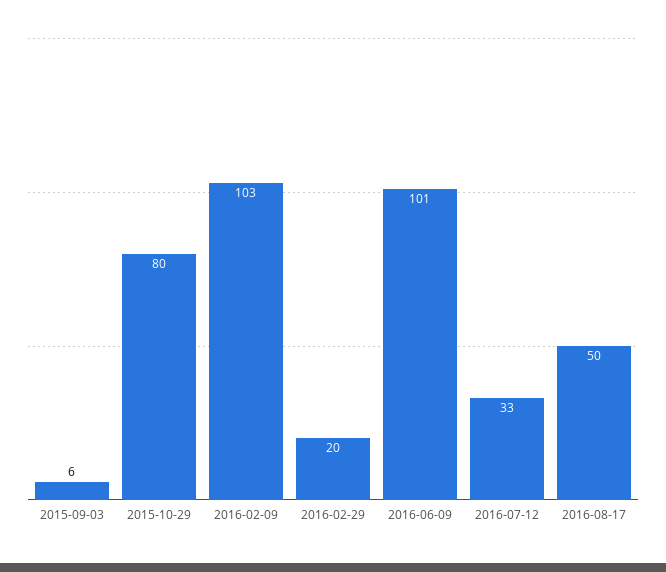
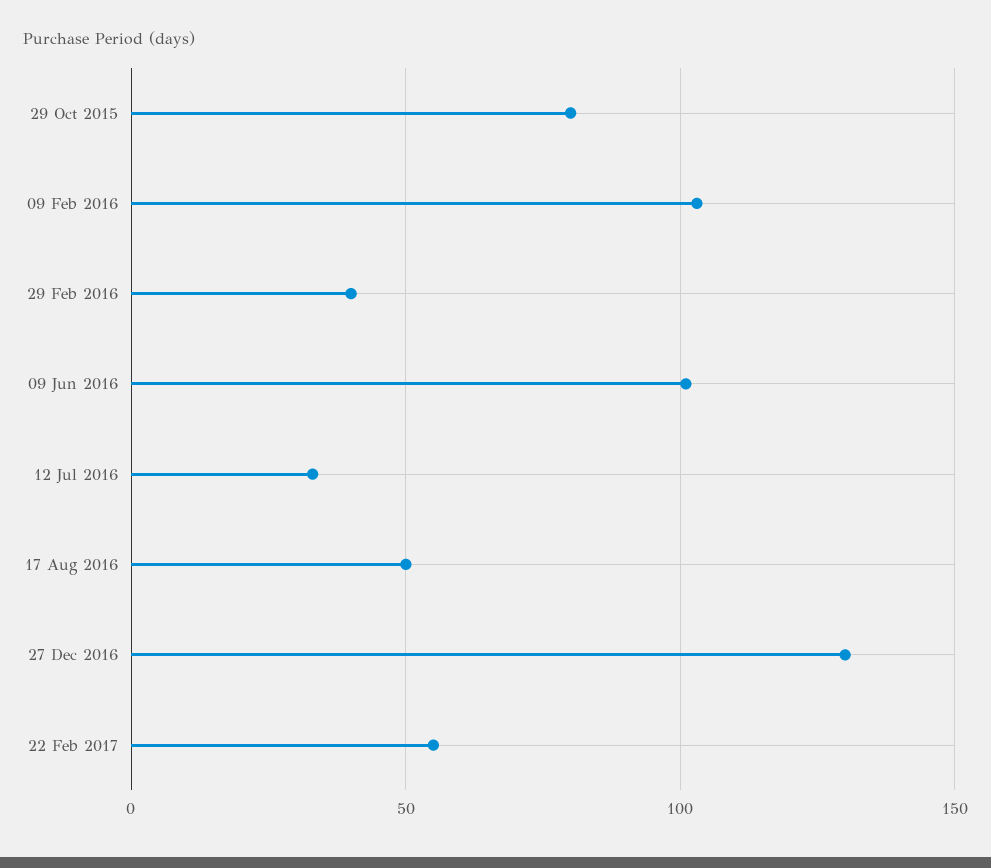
2015-09-03: 6 -> none
2016-02-29: 20 -> 40
27 Dec 2016: none -> 130
22 Feb 2017: none -> 55

